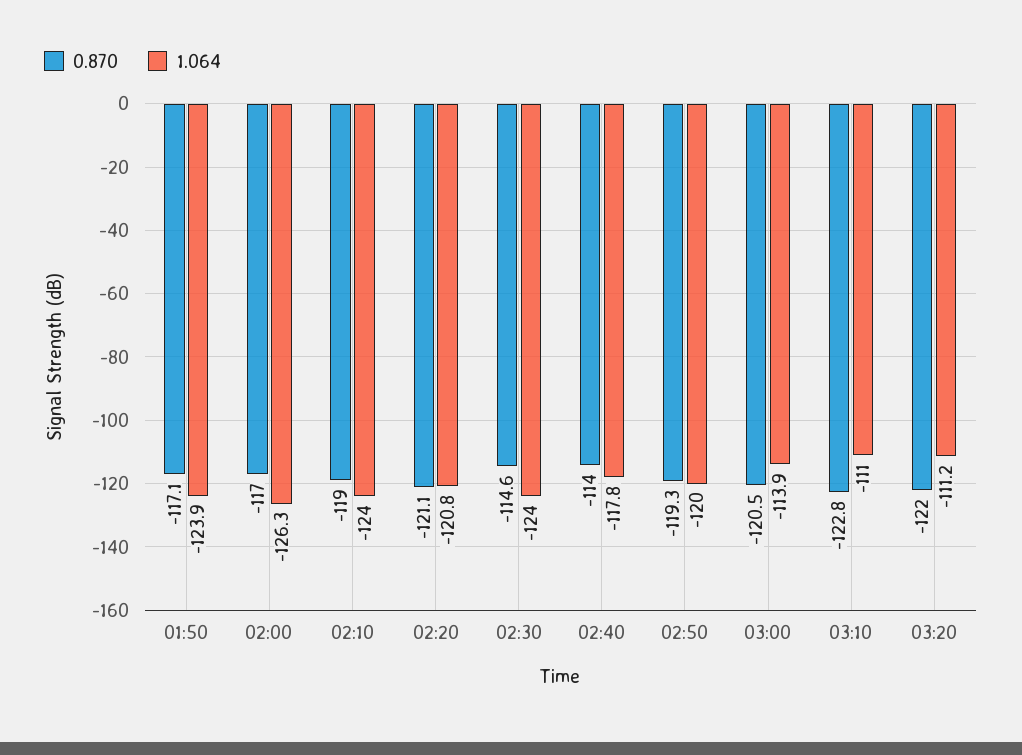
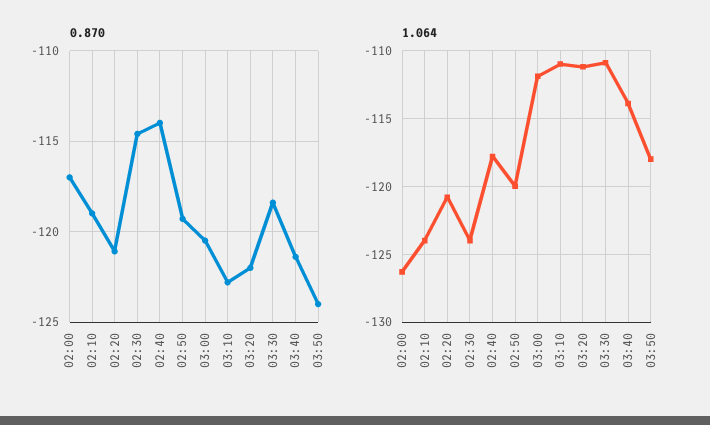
0.870, 01:50: -117.1 -> none
1.064, 01:50: -123.9 -> none
1.064, 03:00: -113.9 -> -112
0.870, 03:30: none -> -118.5
0.870, 03:40: none -> -121.5
0.870, 03:50: none -> -124
1.064, 03:30: none -> -111
1.064, 03:40: none -> -114
1.064, 03:50: none -> -118

